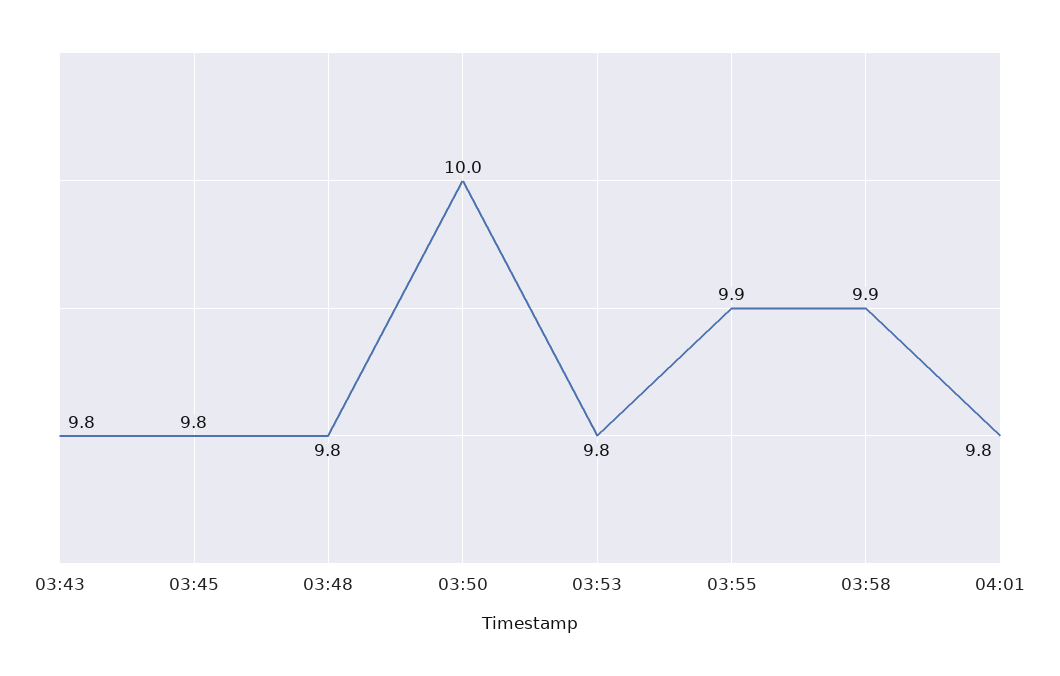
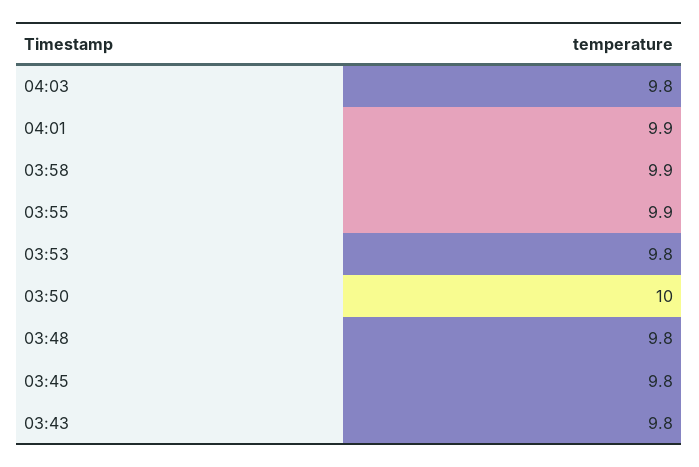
04:01: 9.8 -> 9.9
04:03: none -> 9.8

